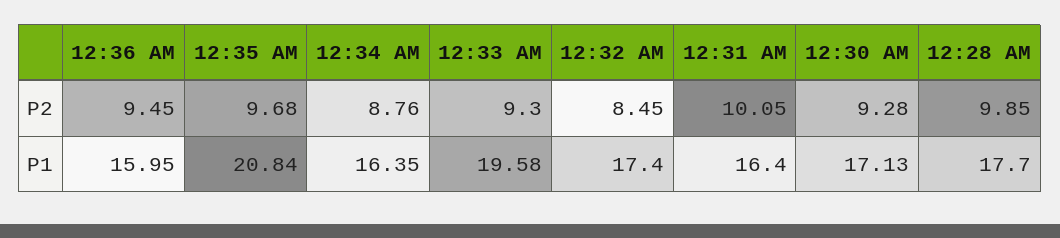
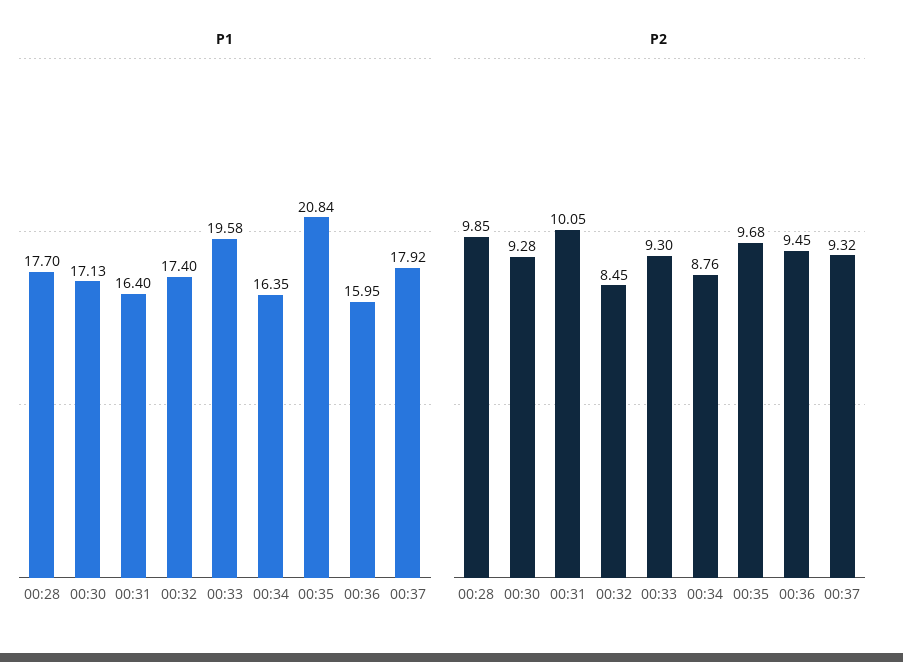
P1, 00:37: none -> 17.92
P2, 00:37: none -> 9.32

